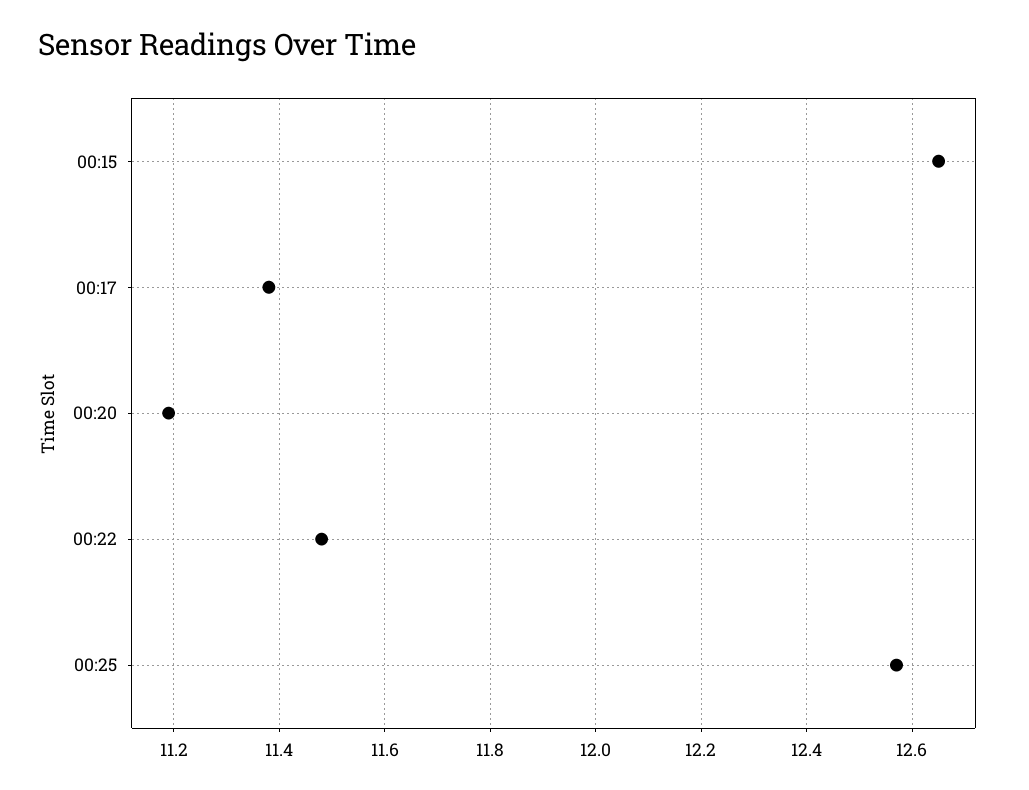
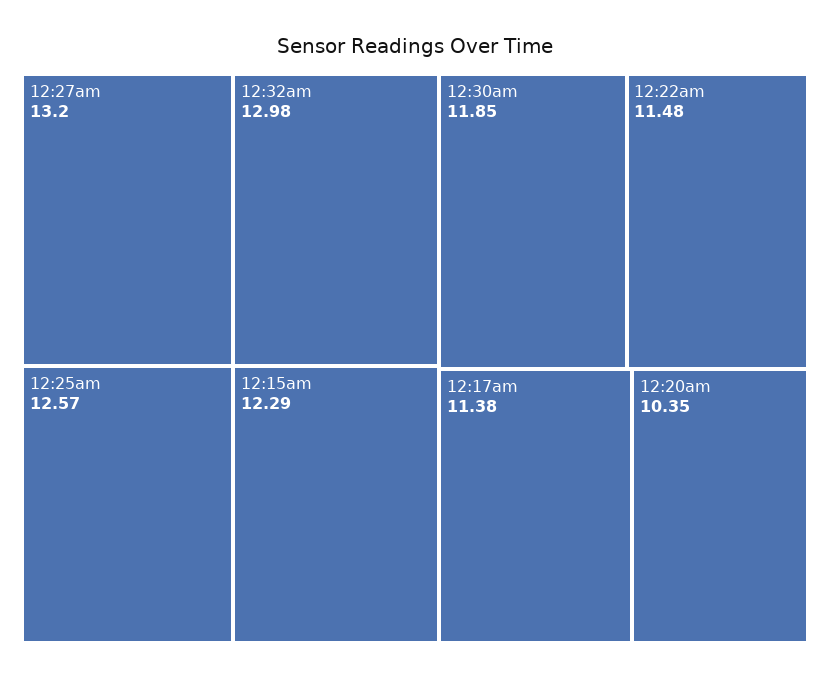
00:15: 12.65 -> 12.29
00:20: 11.2 -> 10.35
12:27am: none -> 13.2
12:32am: none -> 12.98
12:30am: none -> 11.85

